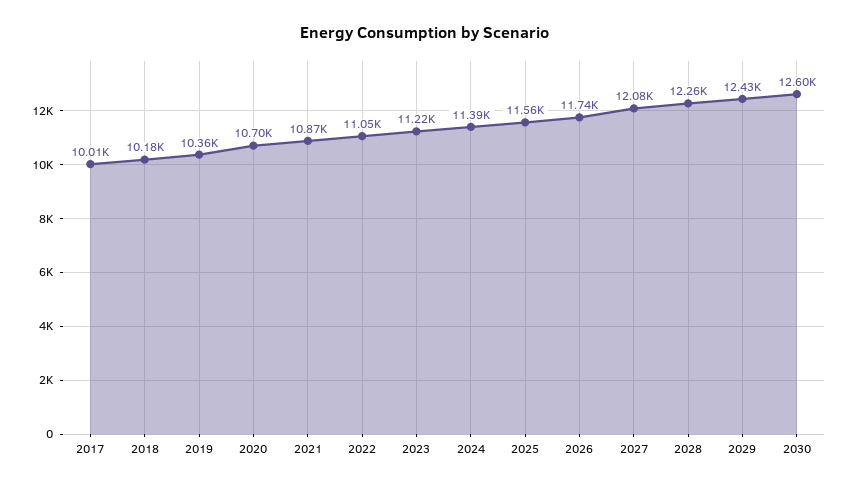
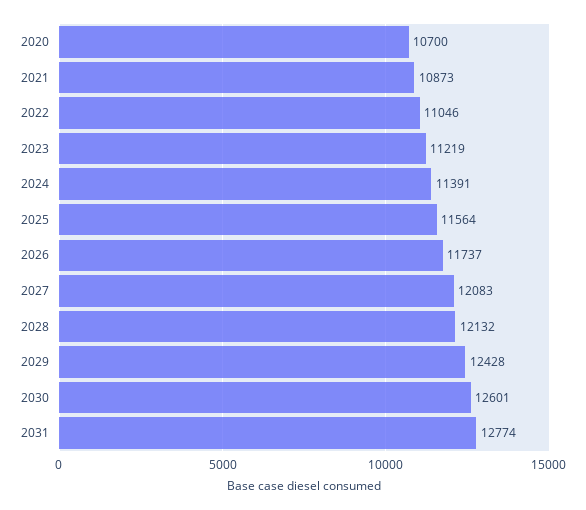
2017: 10010 -> none
2018: 10180 -> none
2019: 10360 -> none
2028: 12260 -> 12132
2031: none -> 12774

